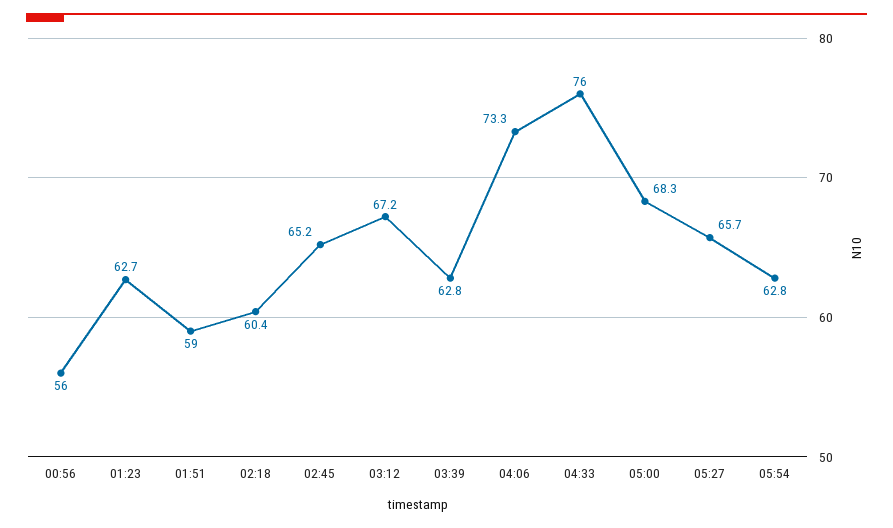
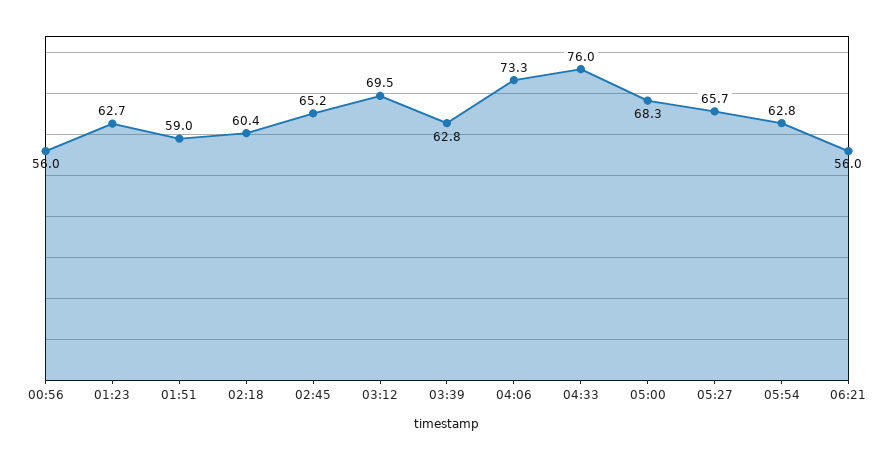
03:12: 67.2 -> 69.5
06:21: none -> 56

